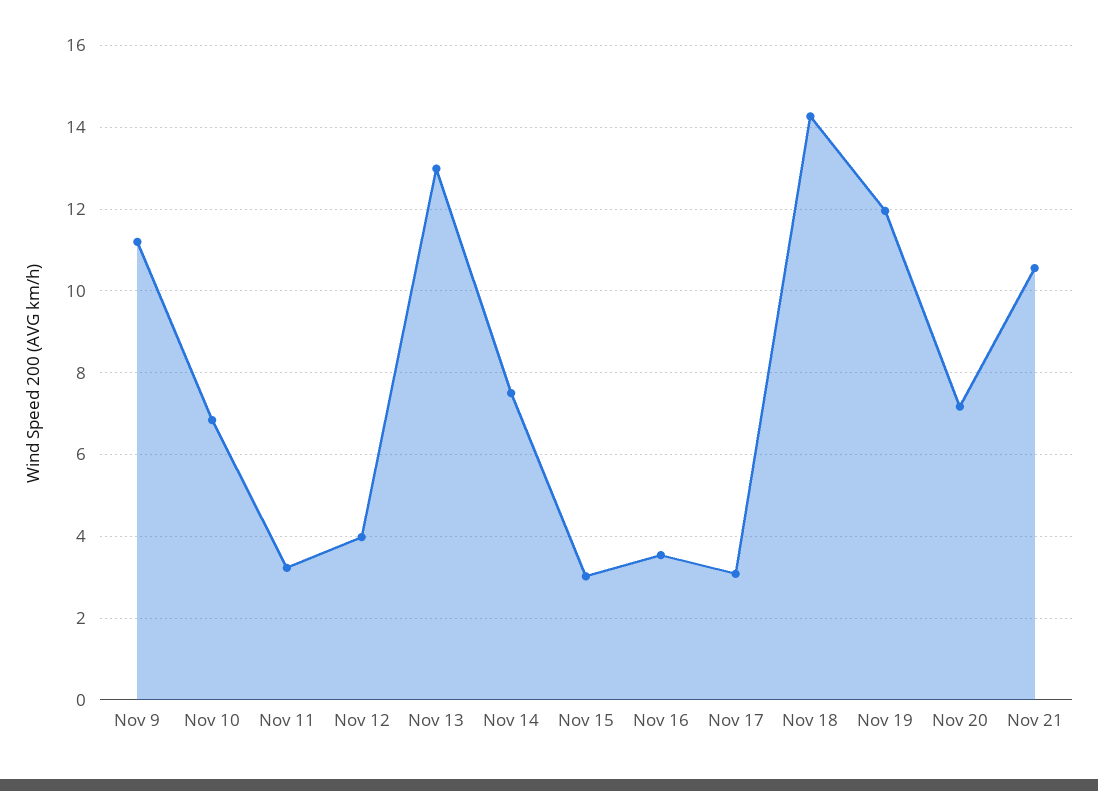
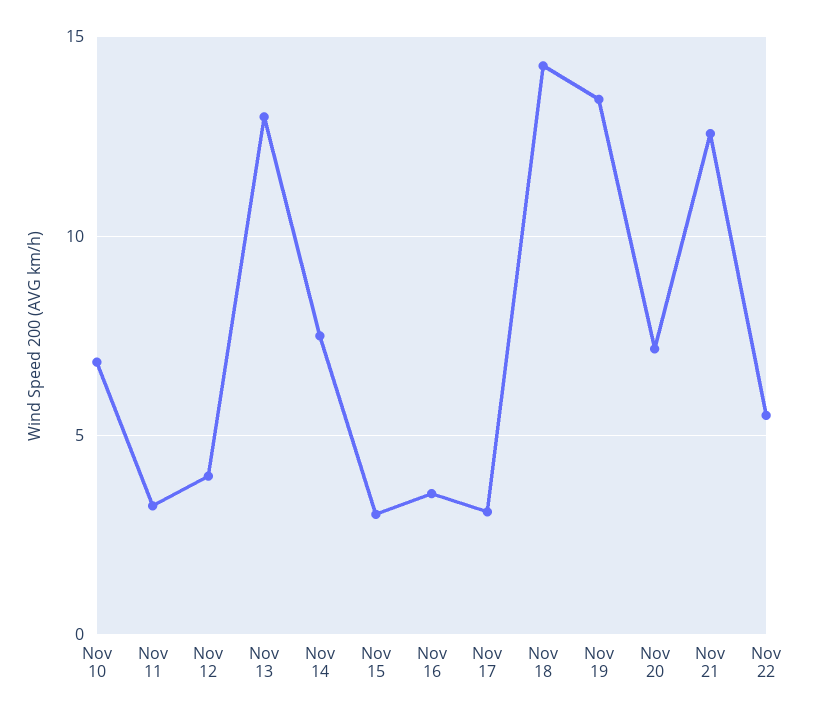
Nov 9: 11.2 -> none
Nov 19: 12 -> 13.5
Nov 21: 10.6 -> 12.5
Nov 22: none -> 5.5

